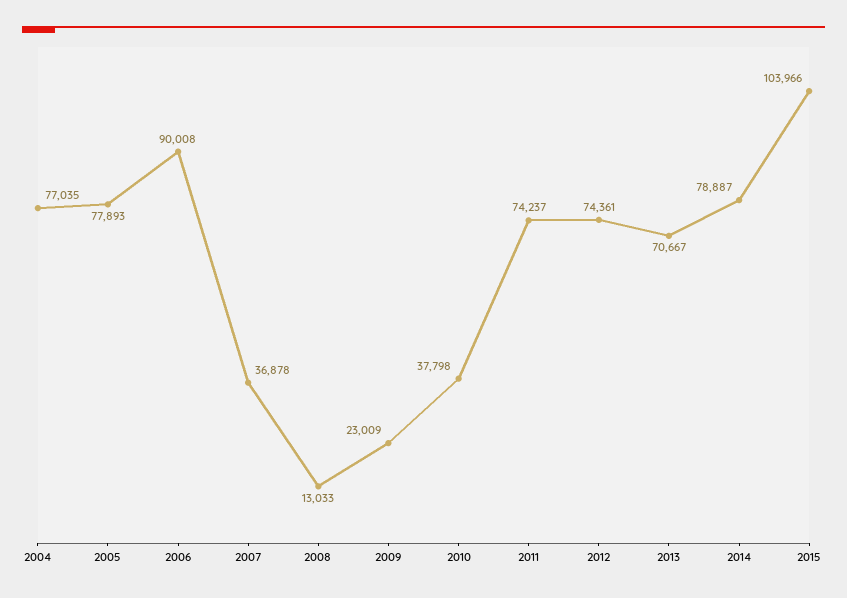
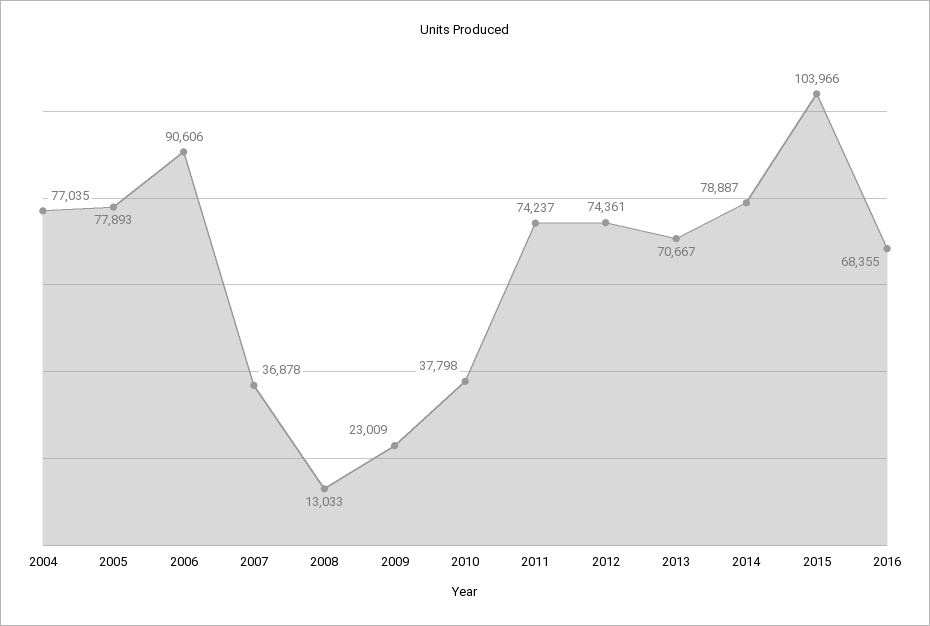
2006: 90008 -> 90606
2016: none -> 68355

